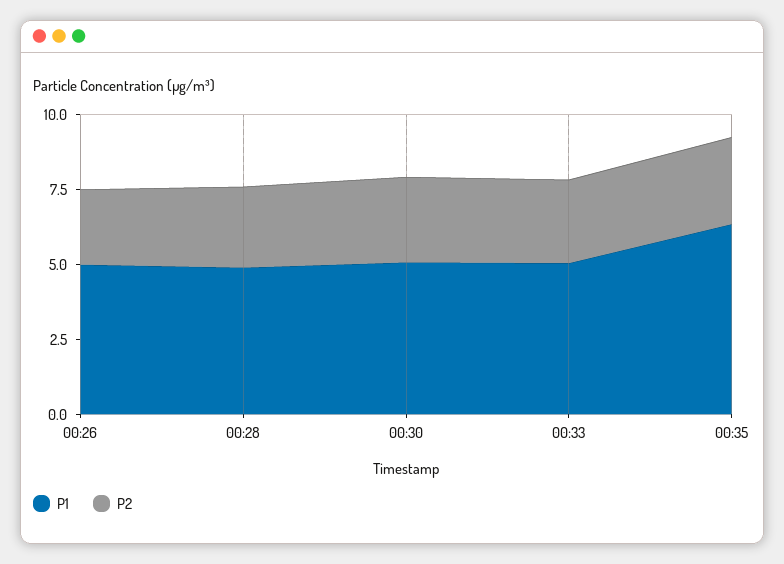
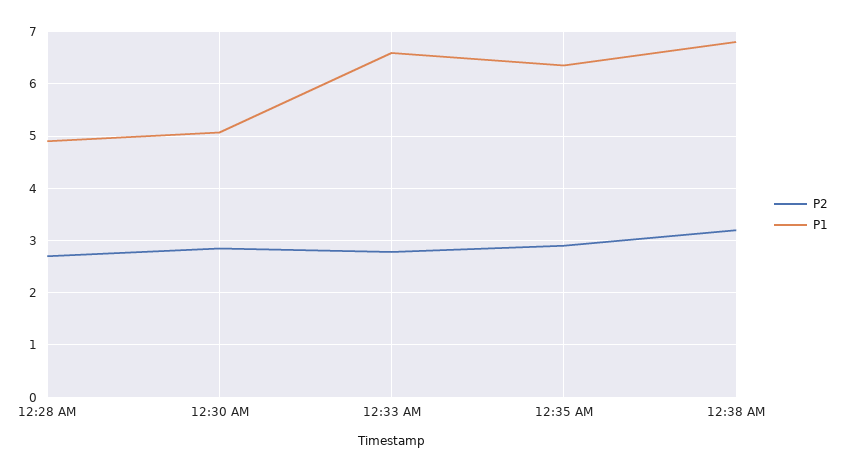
P1, 00:26: 5 -> none
P2, 00:26: 2.5 -> none
P1, 00:33: 5 -> 6.6
P2, 12:38 AM: none -> 3.2
P1, 12:38 AM: none -> 6.8

